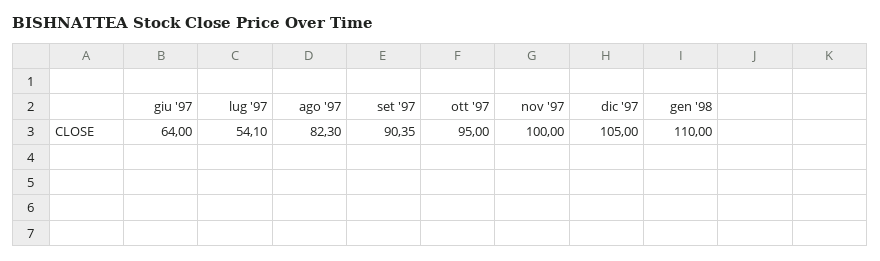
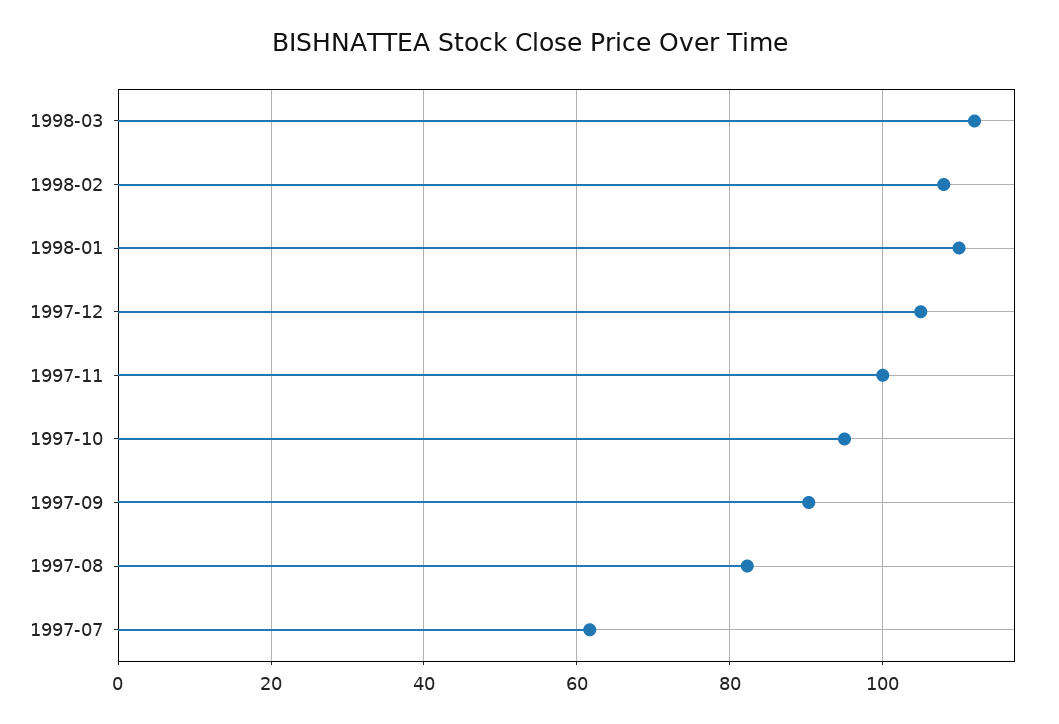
giu '97: 64 -> none
lug '97: 54.1 -> 62
1998-03: none -> 112
1998-02: none -> 108

